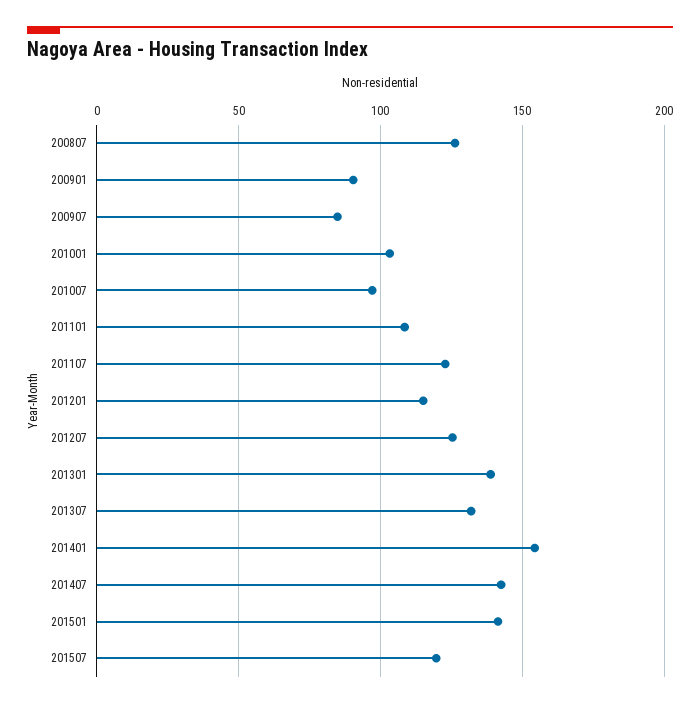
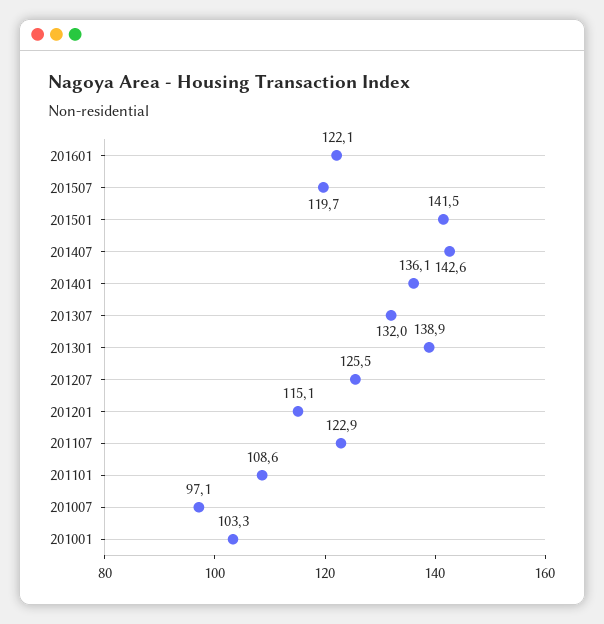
200807: 125 -> none
200901: 90 -> none
200907: 85 -> none
201401: 155 -> 136.1
201601: none -> 122.1

